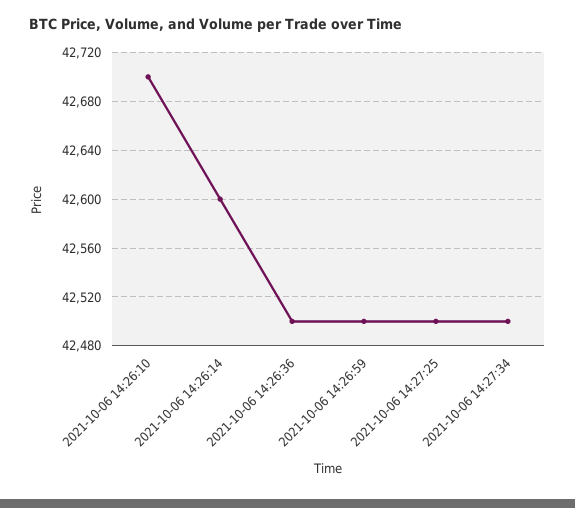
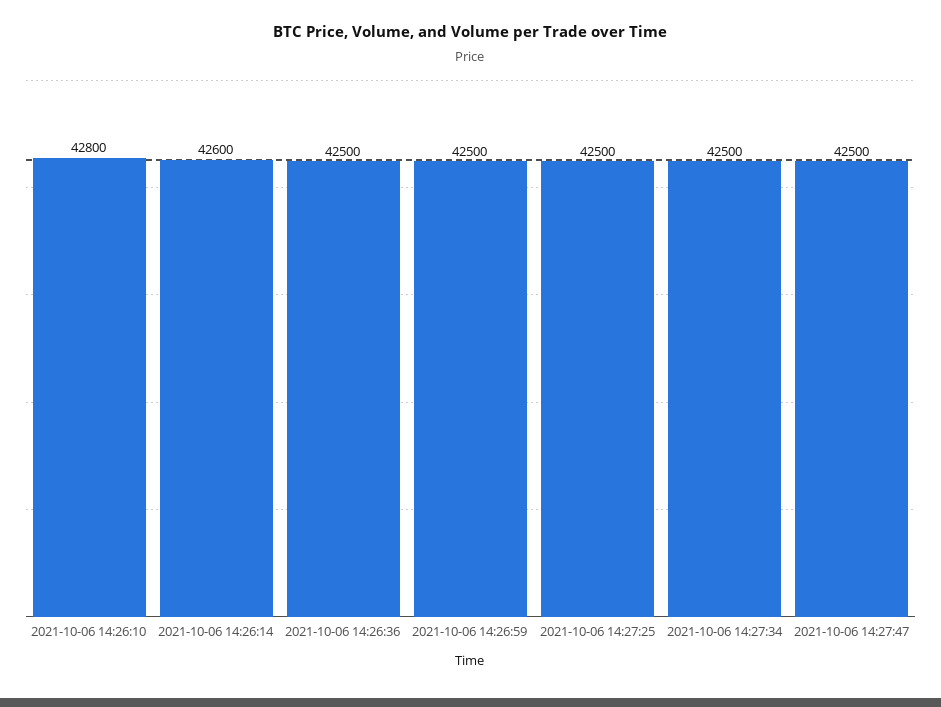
2021-10-06 14:26:10: 42700 -> 42800
2021-10-06 14:27:47: none -> 42500

